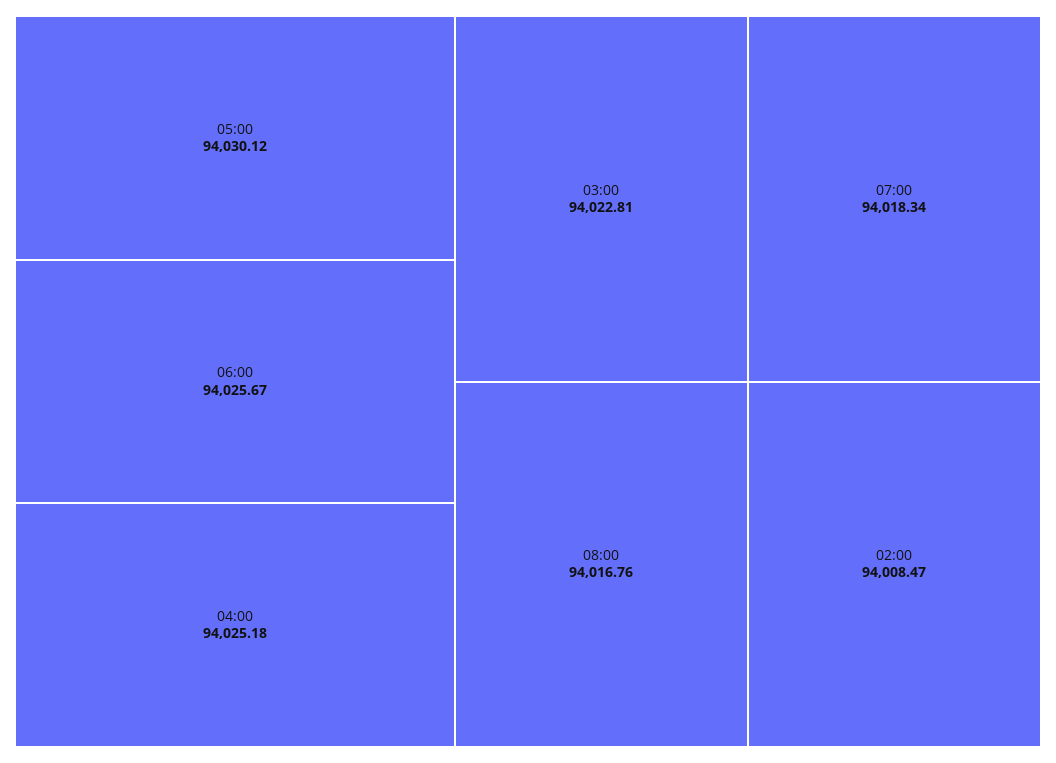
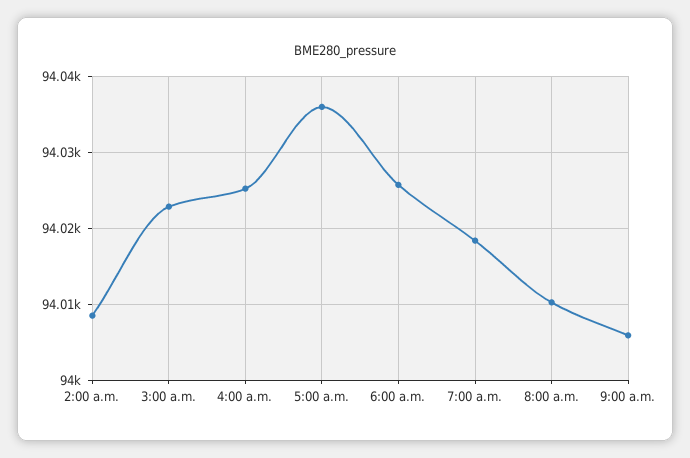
05:00: 94030.12 -> 94036
08:00: 94016.76 -> 94010
9:00 a.m.: none -> 94006

